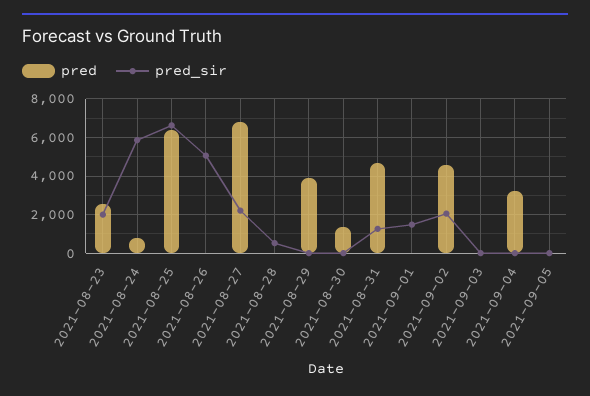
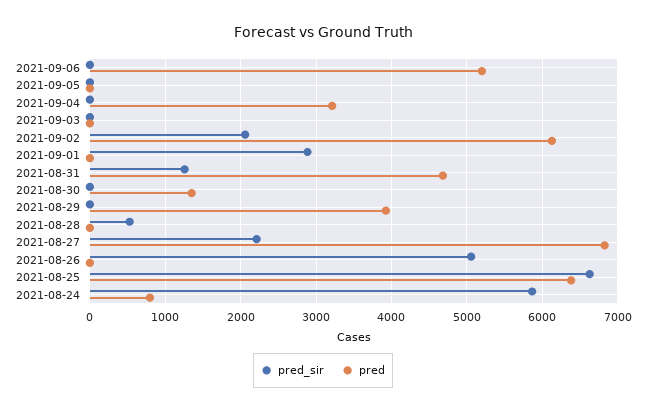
pred, 2021-08-23: 2500 -> none
pred_sir, 2021-08-23: 2000 -> none
pred_sir, 2021-09-01: 1500 -> 2900
pred, 2021-09-02: 4500 -> 6100
pred_sir, 2021-09-06: none -> 0
pred, 2021-09-06: none -> 5200

